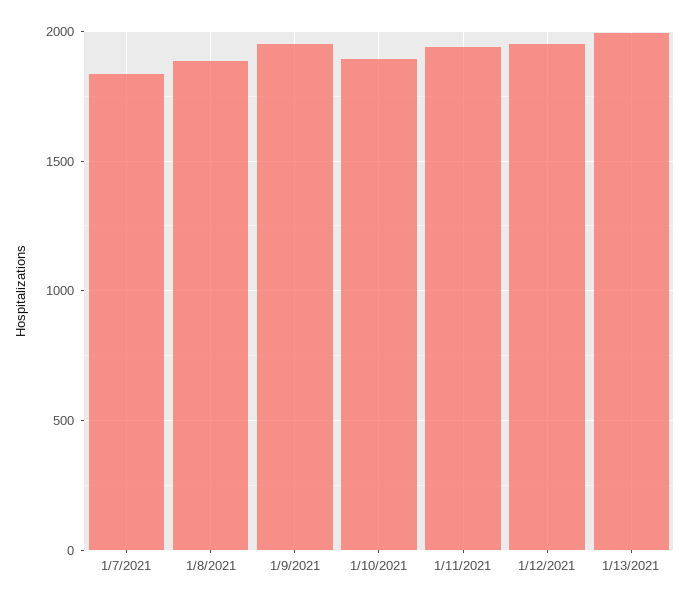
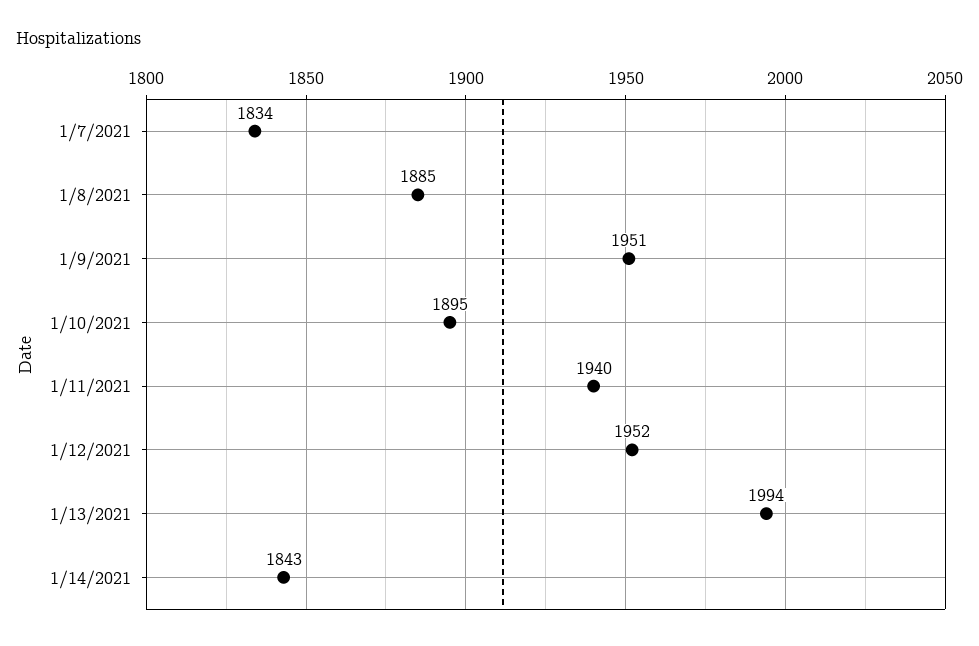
1/14/2021: none -> 1843

